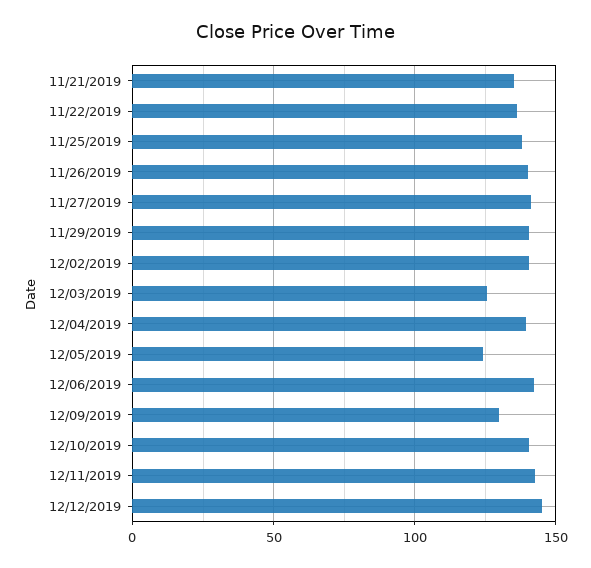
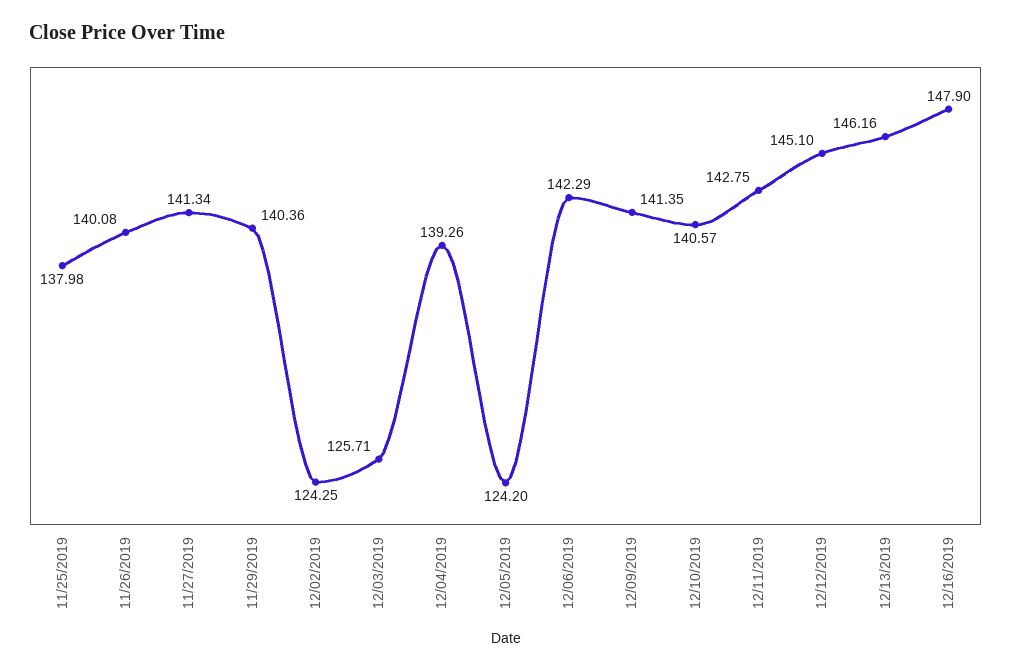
11/21/2019: 135 -> none
11/22/2019: 135 -> none
12/02/2019: 140 -> 124.25
12/09/2019: 130 -> 141.35
12/13/2019: none -> 146.16
12/16/2019: none -> 147.9

